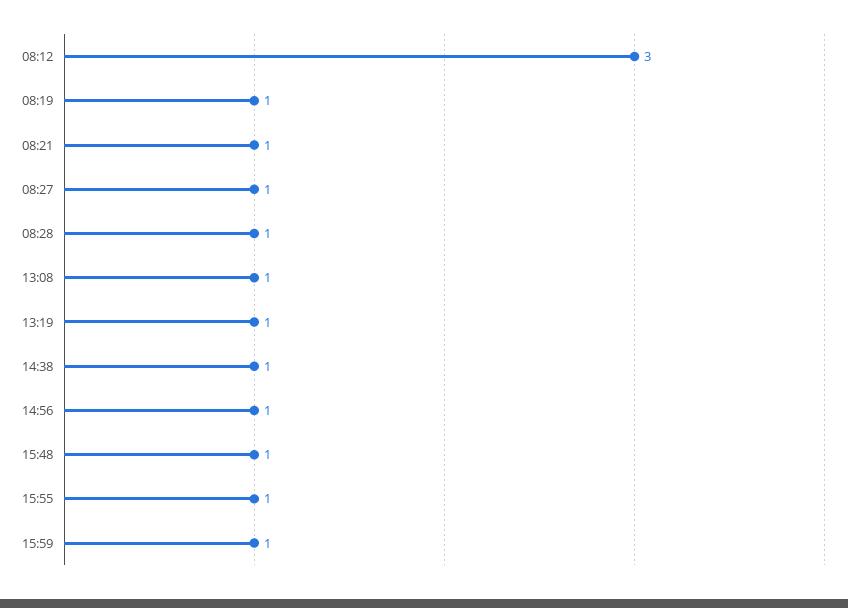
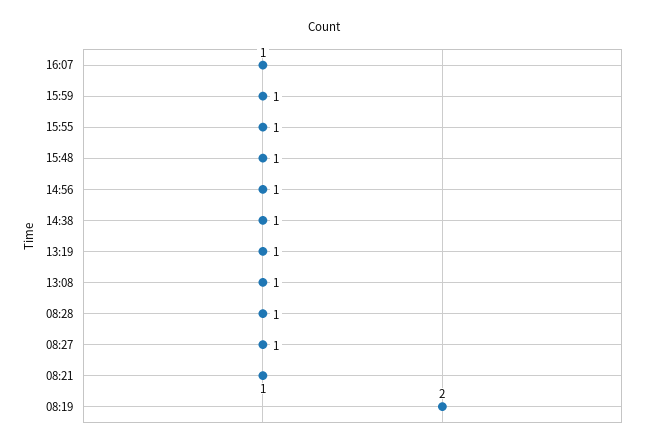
08:12: 3 -> none
08:19: 1 -> 2
16:07: none -> 1

